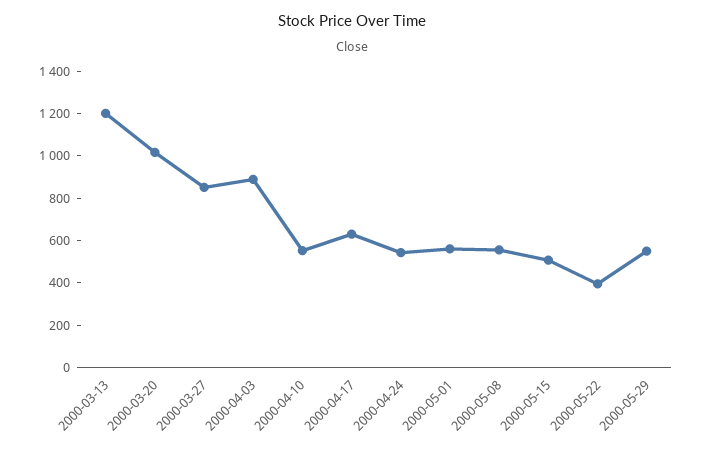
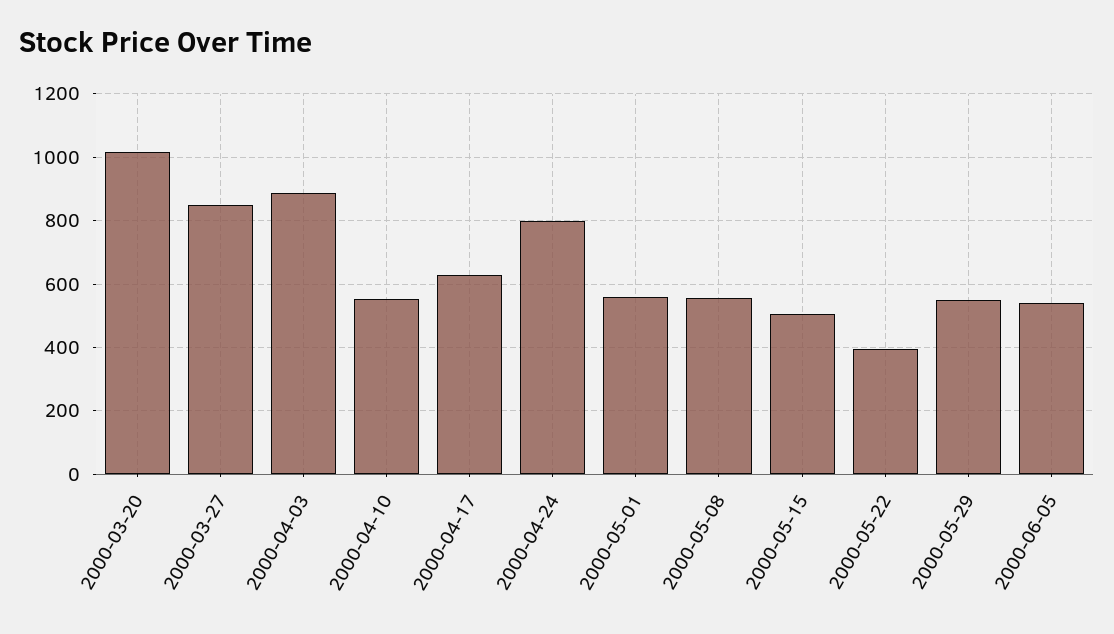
2000-03-13: 1200 -> none
2000-04-24: 550 -> 800
2000-06-05: none -> 540

